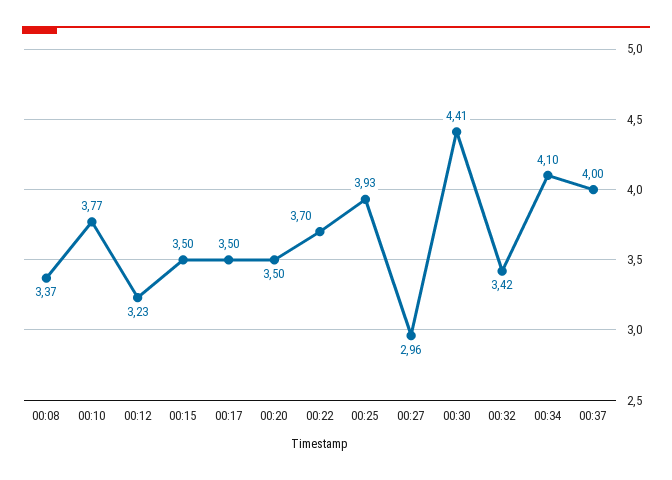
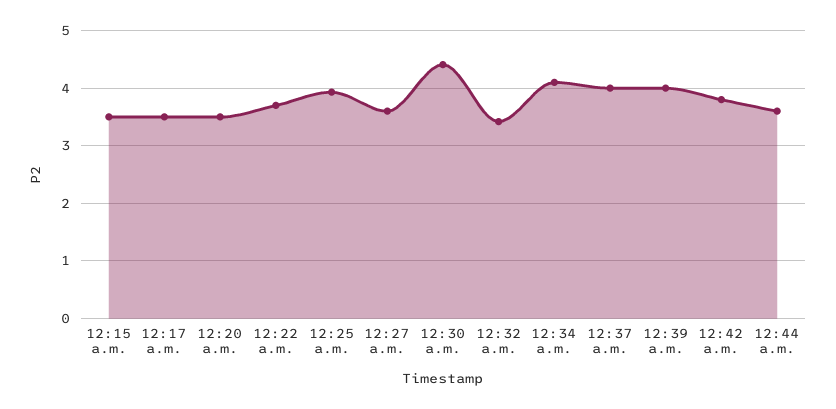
00:08: 3.37 -> none
00:10: 3.77 -> none
00:12: 3.23 -> none
00:27: 2.96 -> 3.6
12:39 a.m.: none -> 4
12:42 a.m.: none -> 3.8
12:44 a.m.: none -> 3.6

